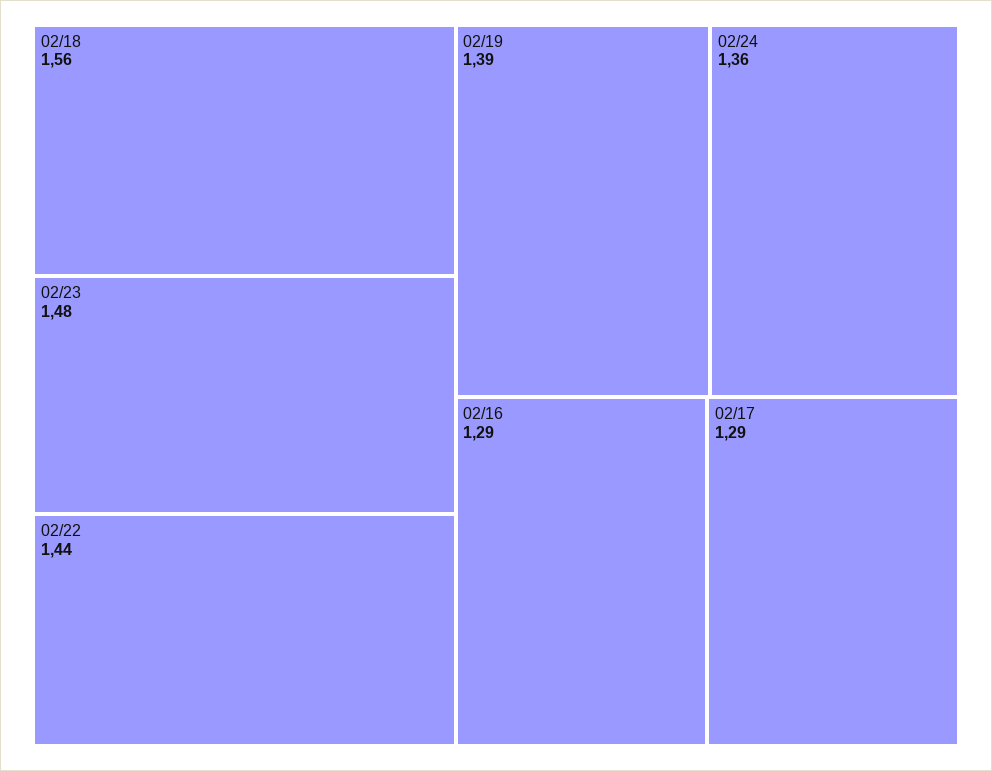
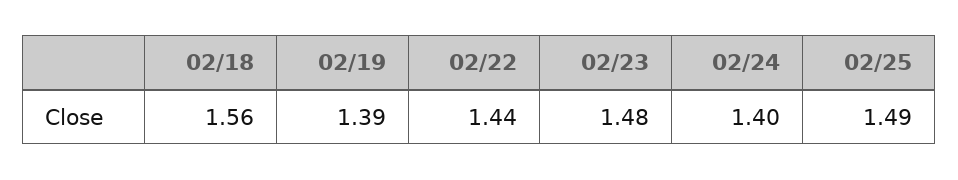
02/24: 1.36 -> 1.4
02/16: 1.29 -> none
02/17: 1.29 -> none
02/25: none -> 1.49

